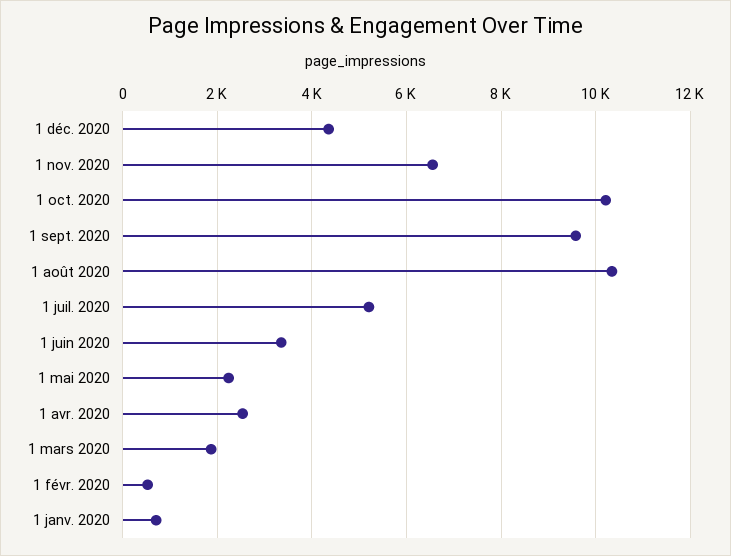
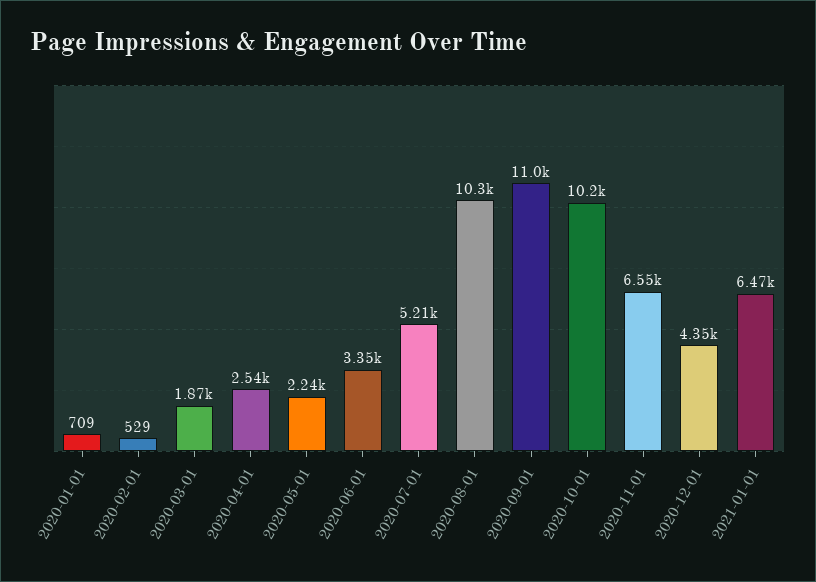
1 sept. 2020: 9600 -> 11000
2021-01-01: none -> 6470

